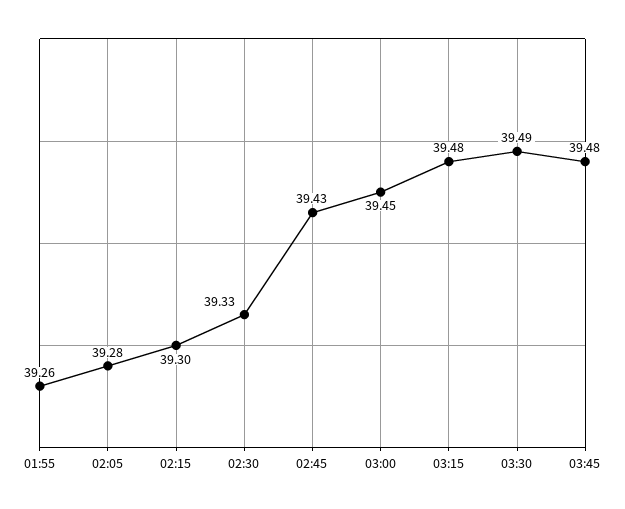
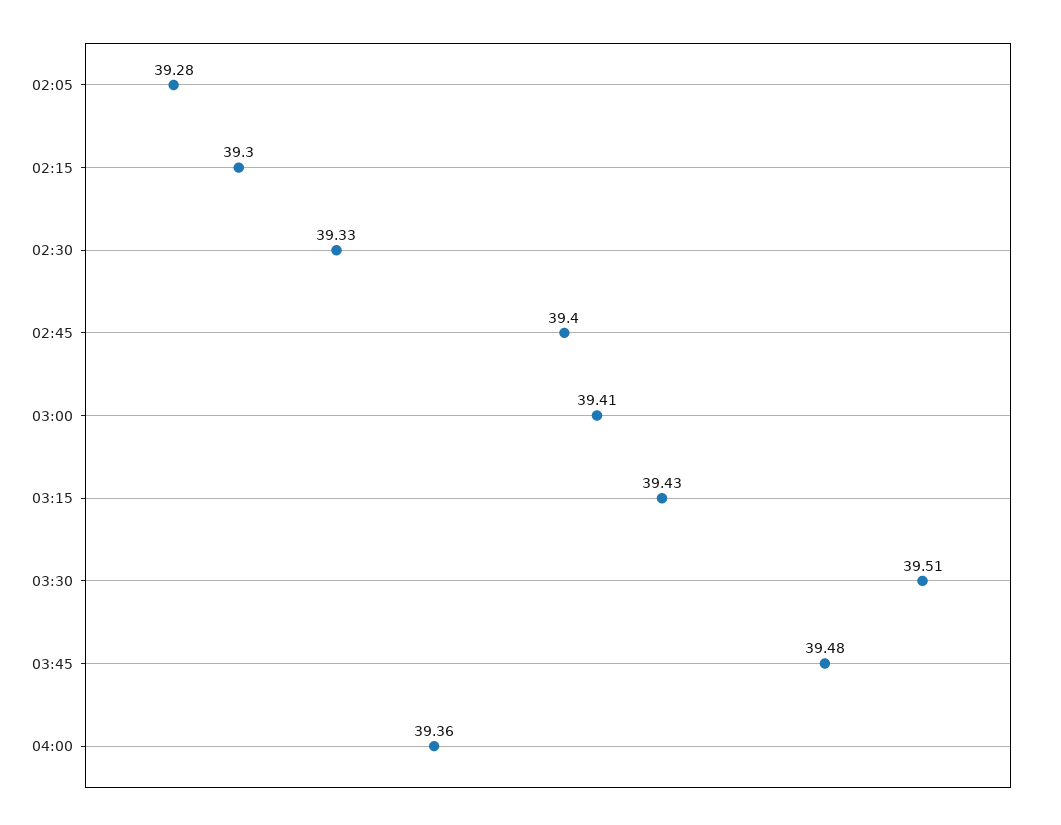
01:55: 39.26 -> none
02:45: 39.43 -> 39.4
03:00: 39.45 -> 39.41
03:15: 39.48 -> 39.43
03:30: 39.49 -> 39.51
04:00: none -> 39.36

